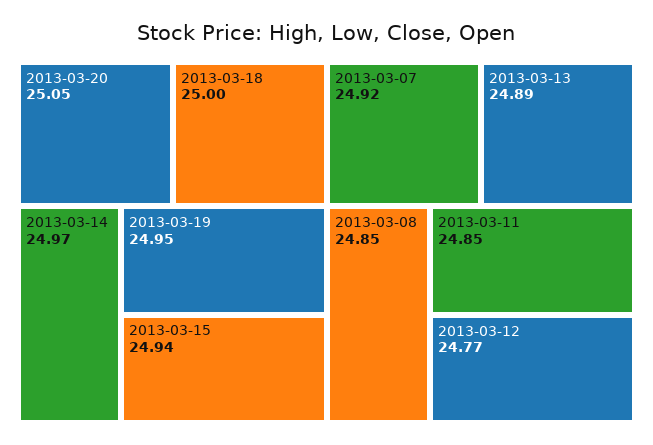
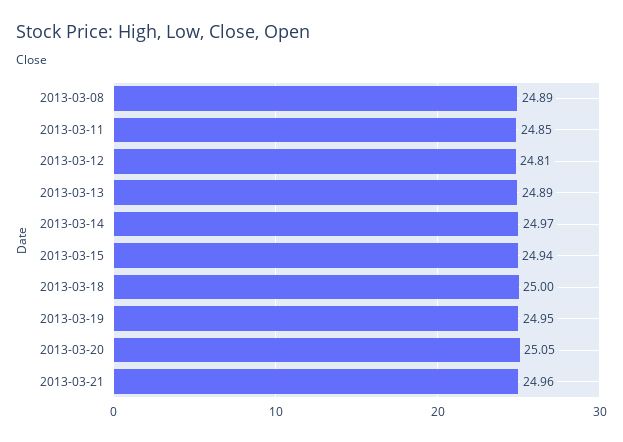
2013-03-07: 24.92 -> none
2013-03-08: 24.85 -> 24.89
2013-03-12: 24.77 -> 24.81
2013-03-21: none -> 24.96

